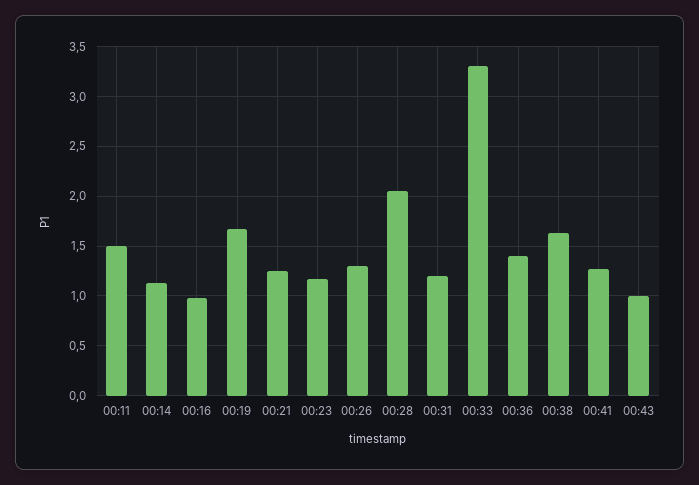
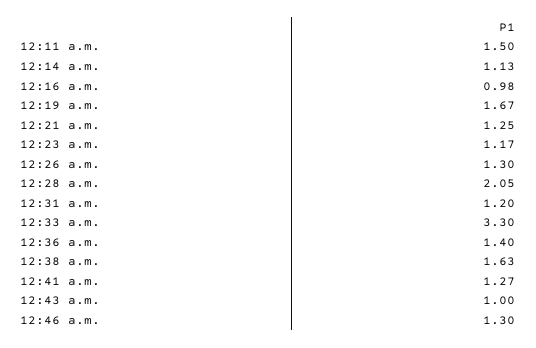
12:46 a.m.: none -> 1.3

